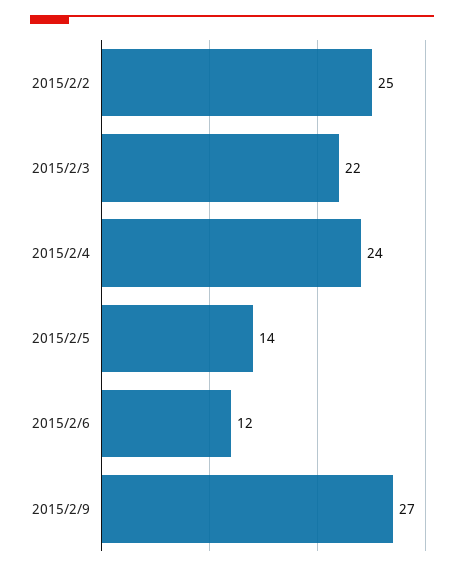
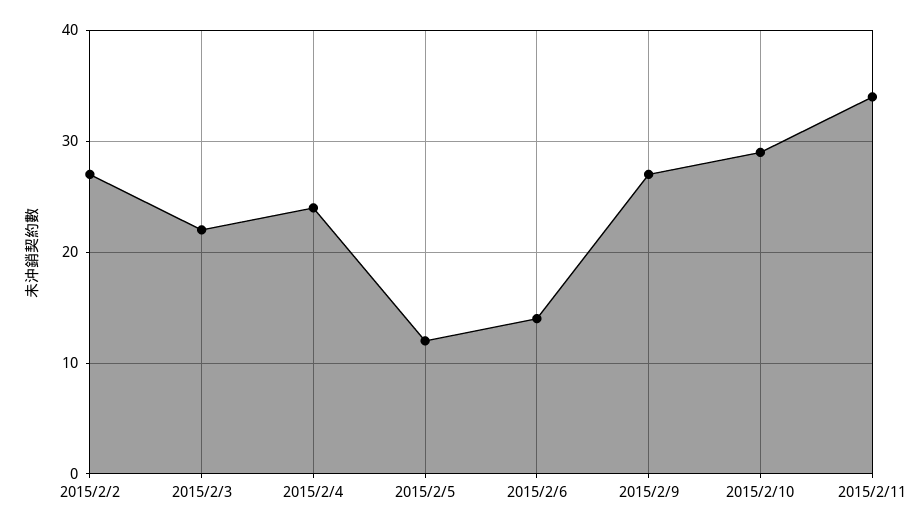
2015/2/2: 25 -> 27
2015/2/5: 14 -> 12
2015/2/6: 12 -> 14
2015/2/10: none -> 29
2015/2/11: none -> 34

